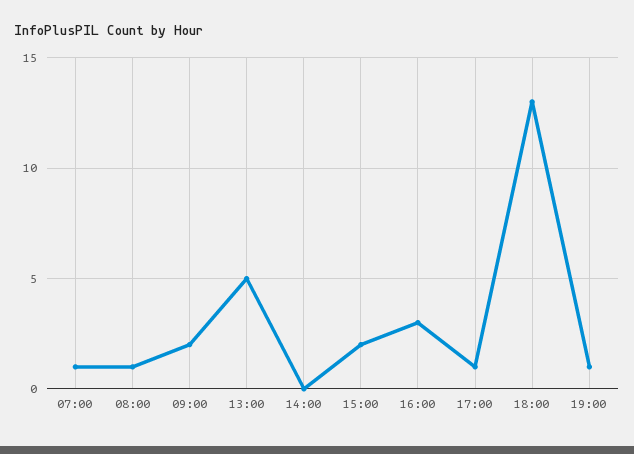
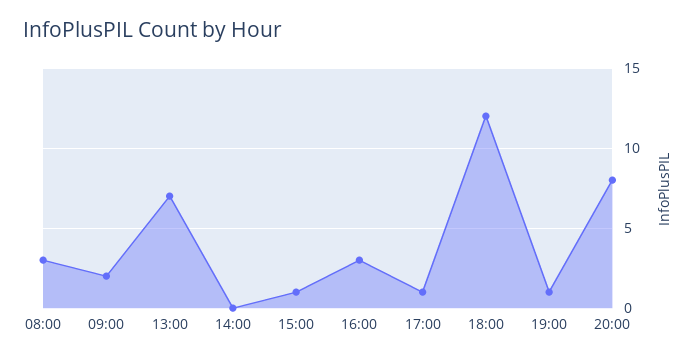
07:00: 1 -> none
08:00: 1 -> 3
13:00: 5 -> 7
15:00: 2 -> 1
18:00: 13 -> 12
20:00: none -> 8

